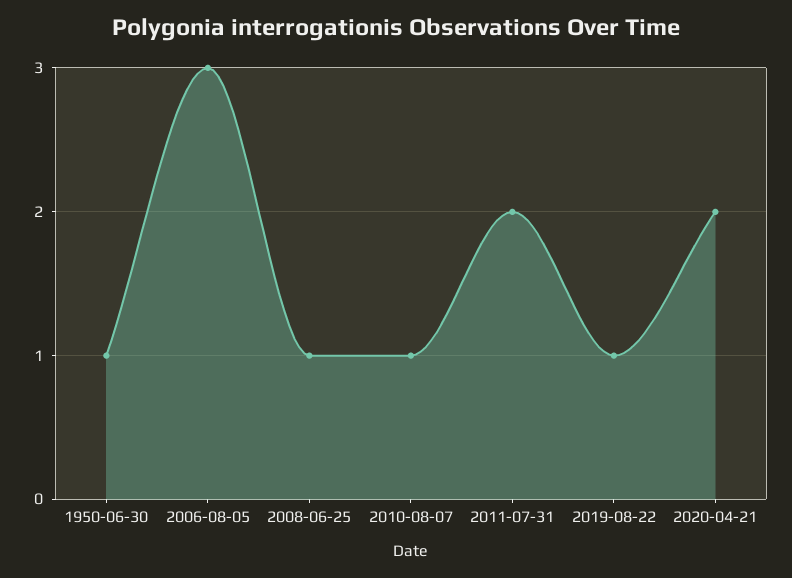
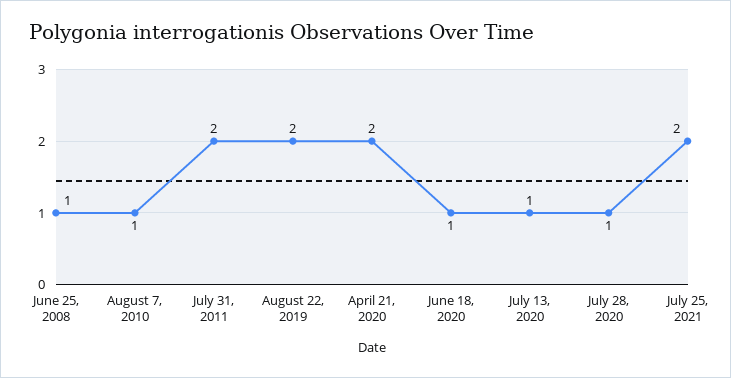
1950-06-30: 1 -> none
2006-08-05: 3 -> none
2019-08-22: 1 -> 2
June 18, 2020: none -> 1
July 13, 2020: none -> 1
July 28, 2020: none -> 1
July 25, 2021: none -> 2

